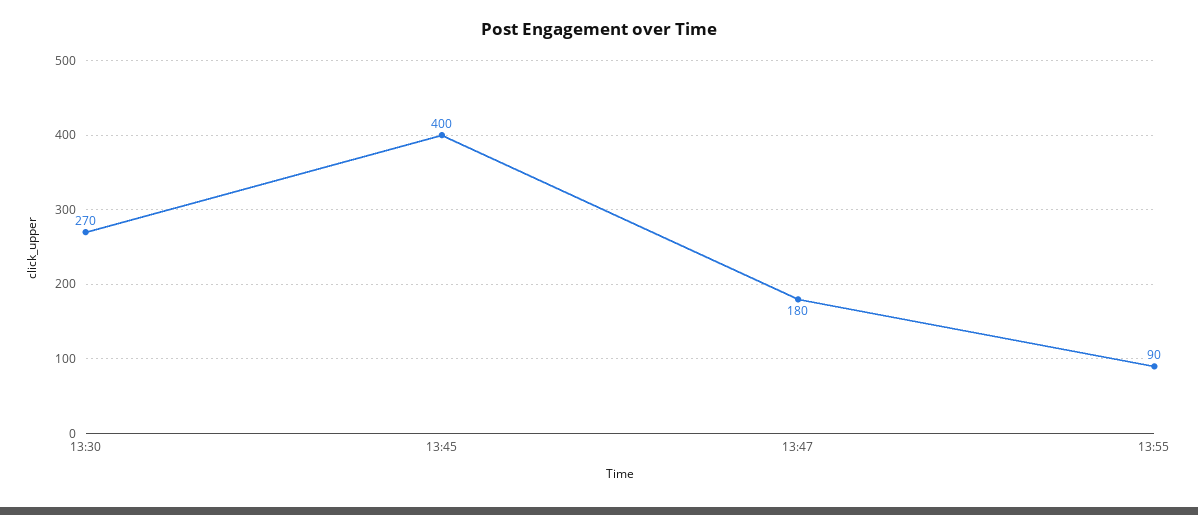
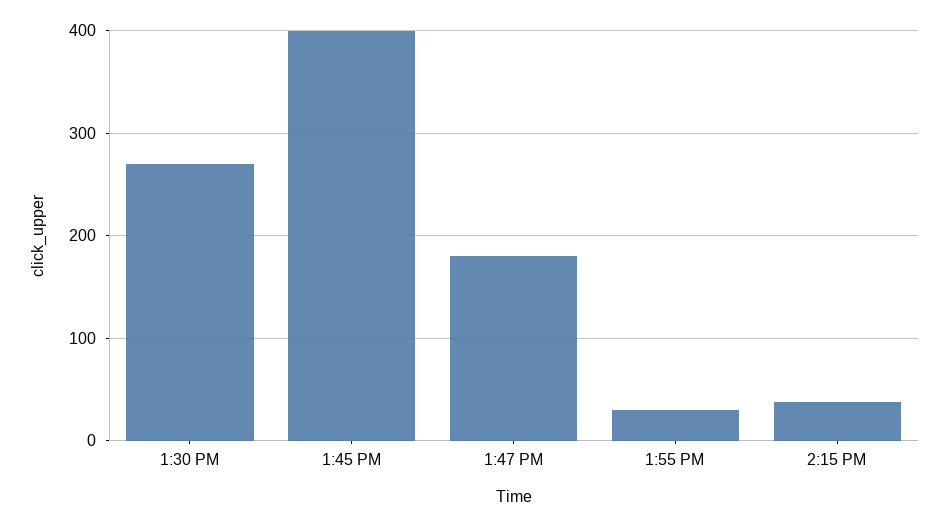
13:55: 90 -> 30
2:15 PM: none -> 40

